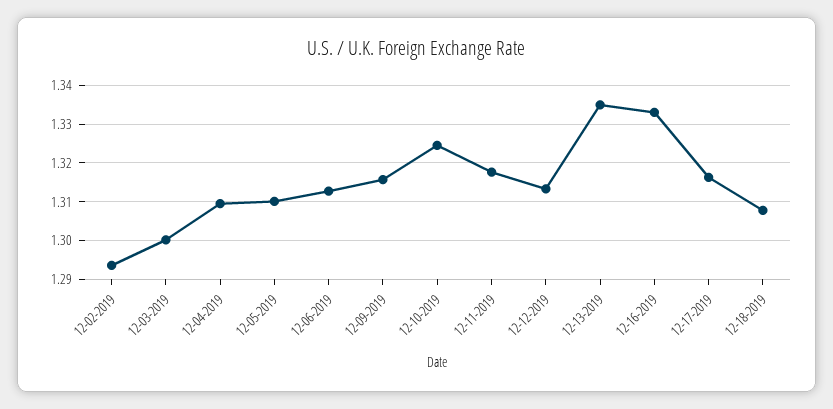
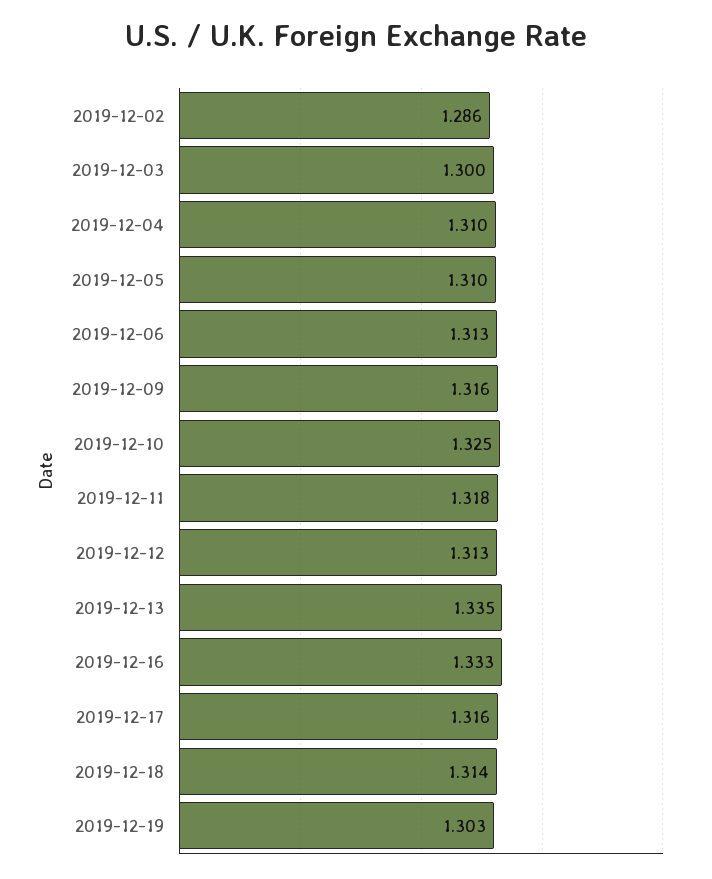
12-02-2019: 1.294 -> 1.286
12-18-2019: 1.308 -> 1.314
2019-12-19: none -> 1.303

